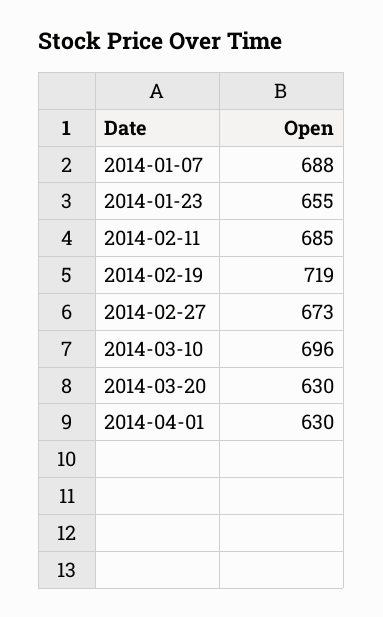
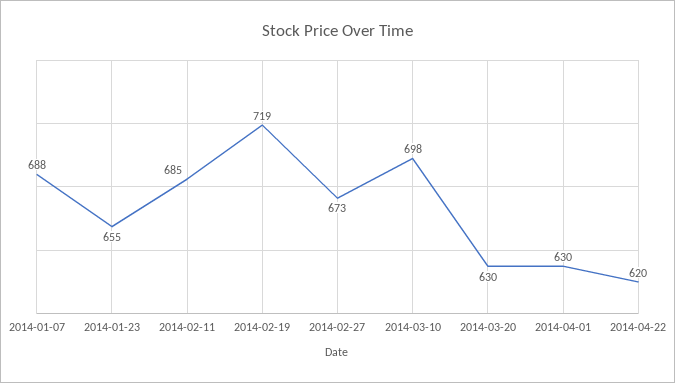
2014-03-10: 696 -> 698
2014-04-22: none -> 620

